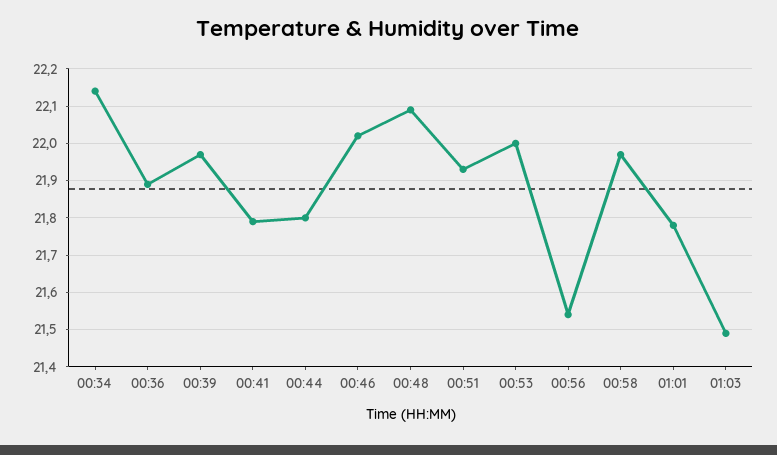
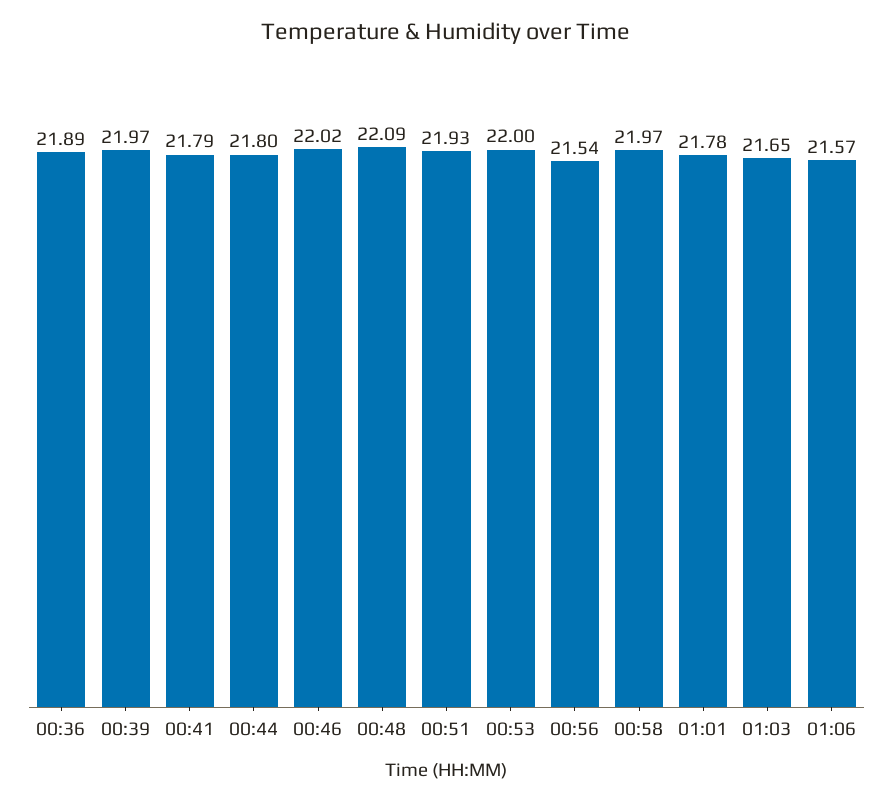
00:34: 22.15 -> none
01:03: 21.5 -> 21.65
01:06: none -> 21.57

